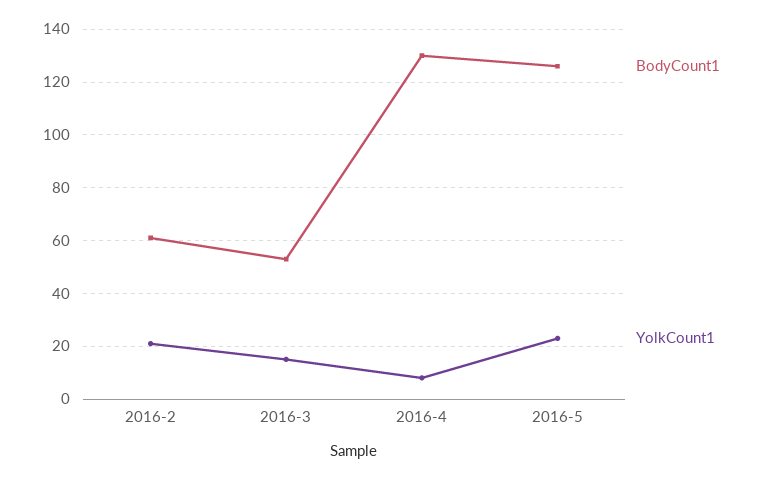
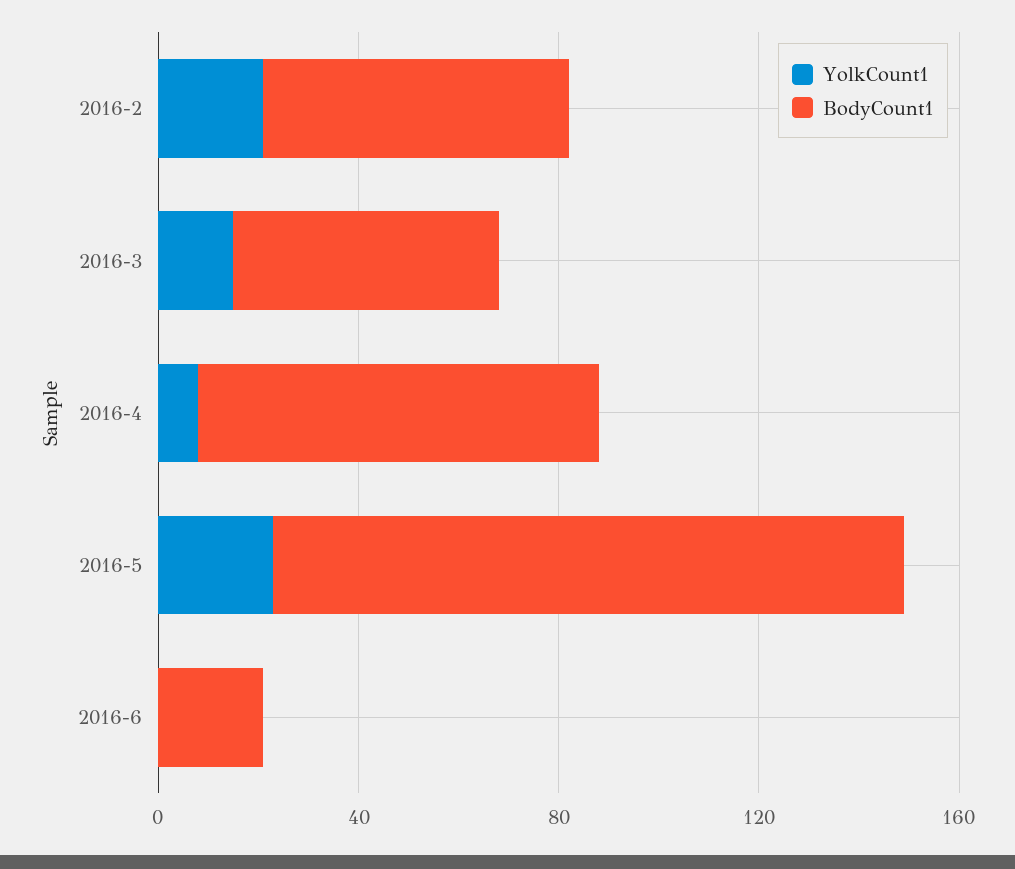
BodyCount1, 2016-4: 130 -> 80
YolkCount1, 2016-6: none -> 0
BodyCount1, 2016-6: none -> 20

